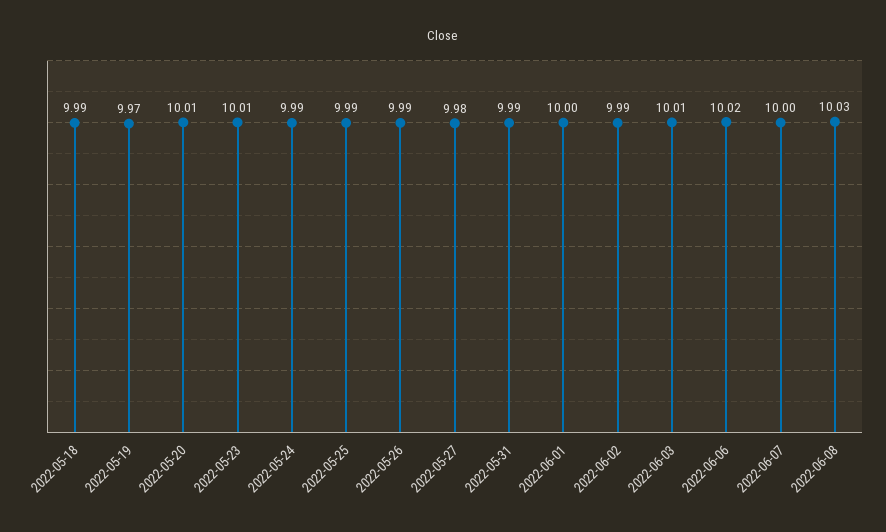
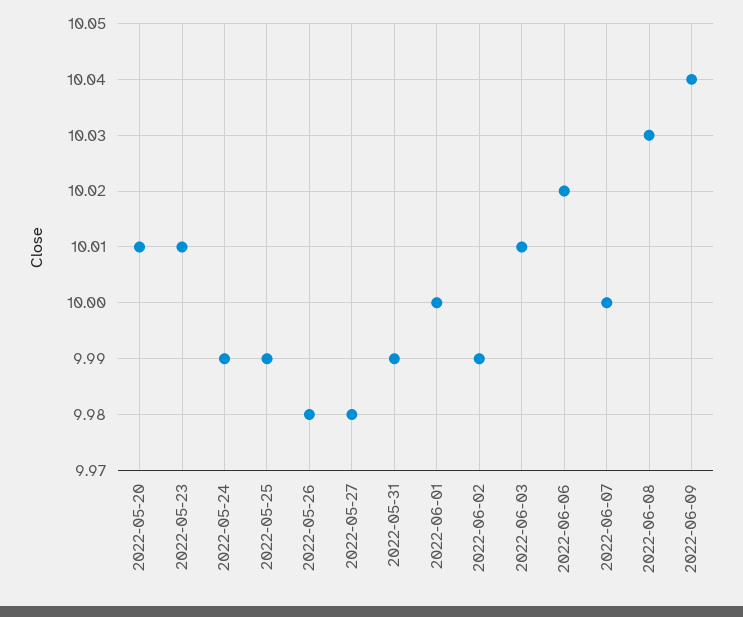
2022-05-18: 9.99 -> none
2022-05-19: 9.97 -> none
2022-05-26: 9.99 -> 9.98
2022-06-09: none -> 10.04

